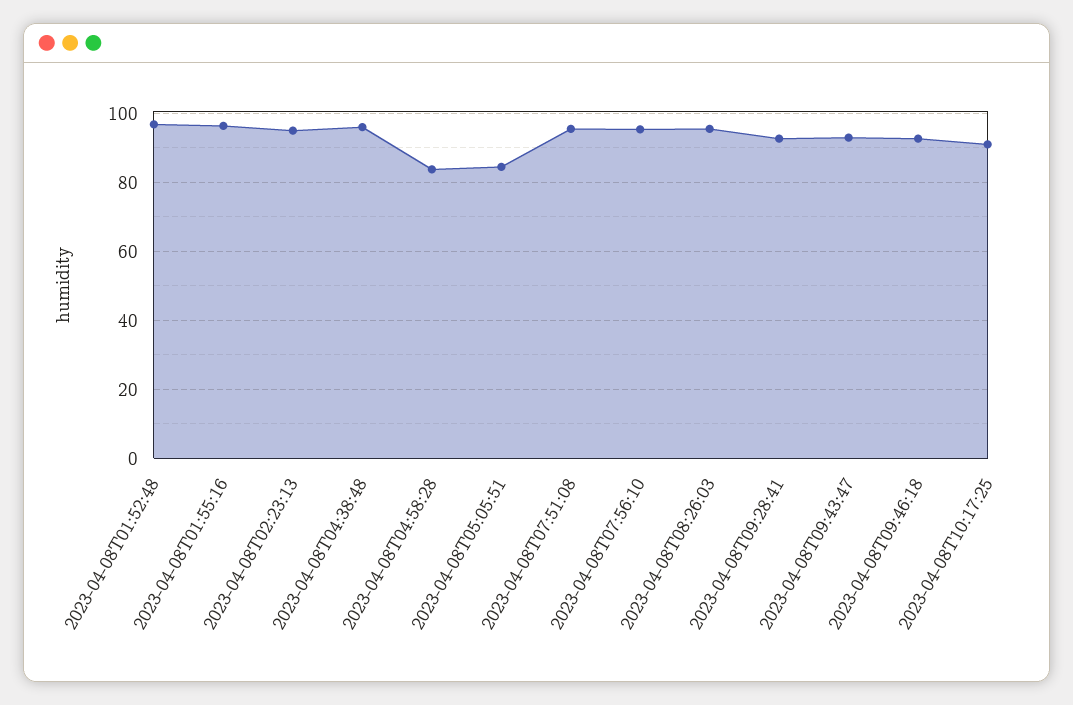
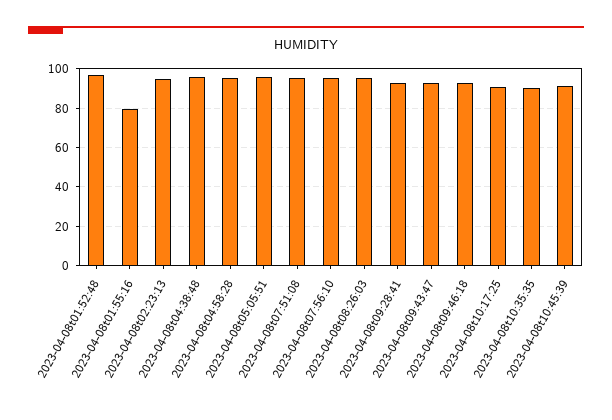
2023-04-08T01:55:16: 96 -> 80
2023-04-08T04:58:28: 84 -> 95
2023-04-08T05:05:51: 84 -> 95
2023-04-08t10:35:35: none -> 90
2023-04-08t10:45:39: none -> 90

